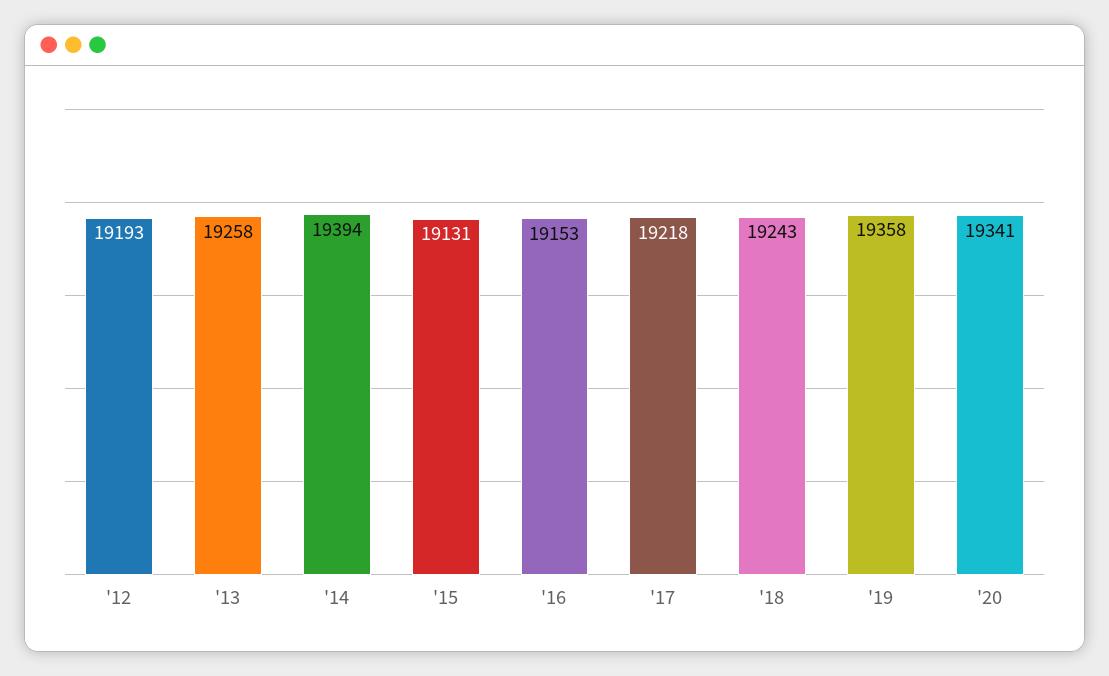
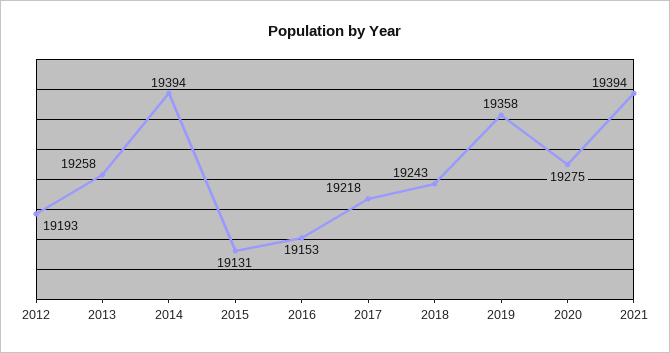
'20: 19341 -> 19275
2021: none -> 19394

